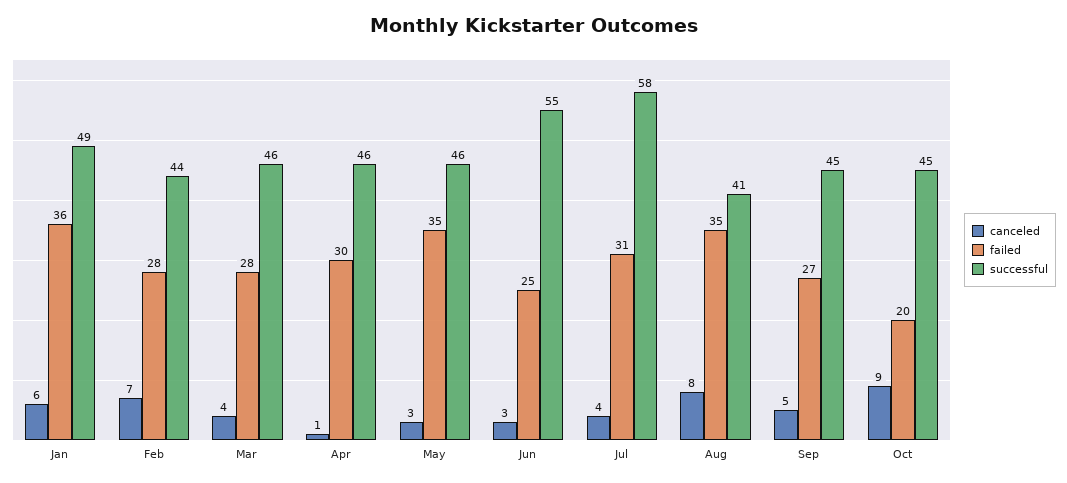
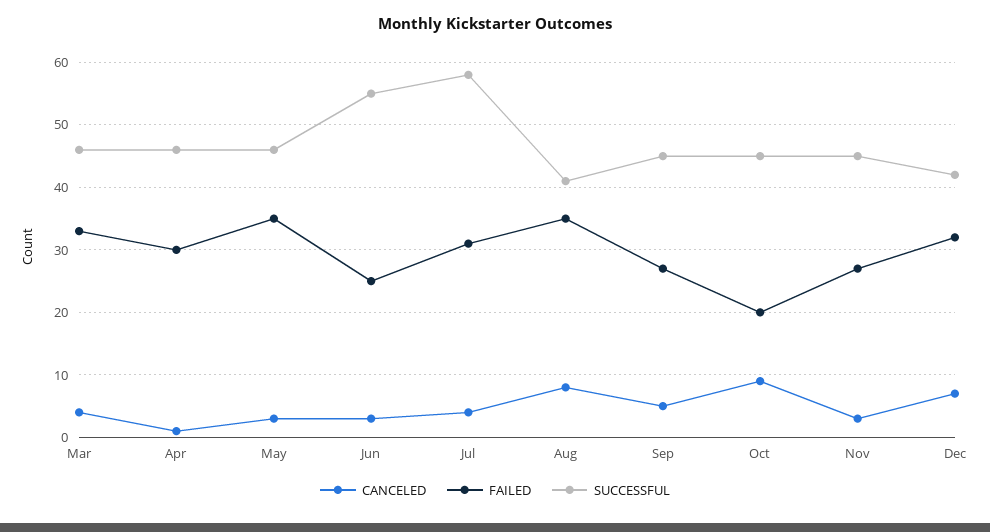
canceled, Jan: 6 -> none
failed, Jan: 36 -> none
successful, Jan: 49 -> none
canceled, Feb: 7 -> none
failed, Feb: 28 -> none
successful, Feb: 44 -> none
failed, Mar: 28 -> 33
canceled, Nov: none -> 3
failed, Nov: none -> 27
successful, Nov: none -> 45
canceled, Dec: none -> 7
failed, Dec: none -> 32
successful, Dec: none -> 42

